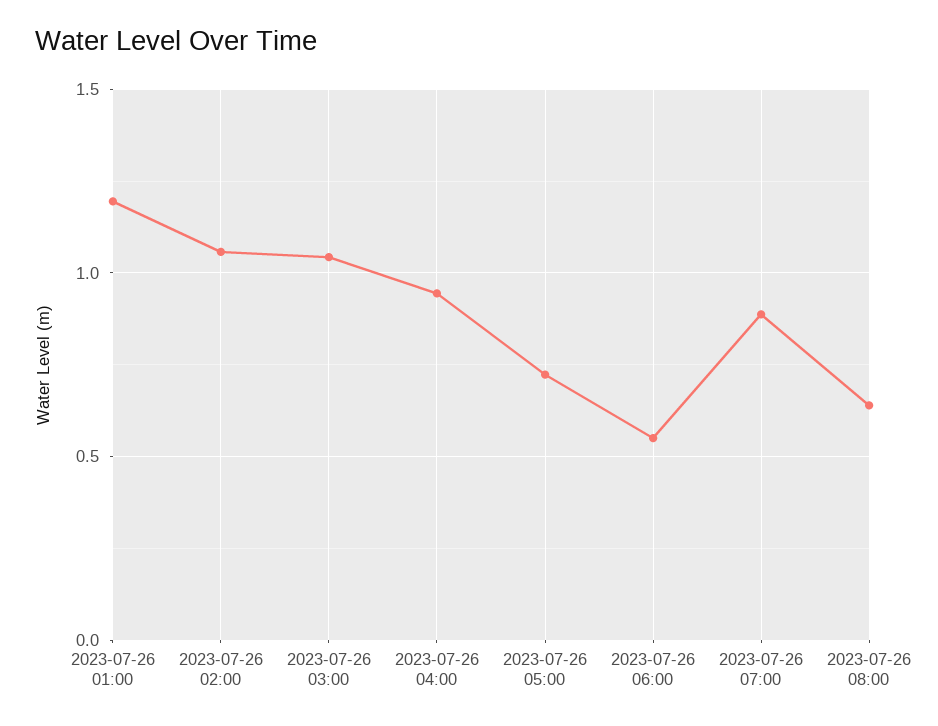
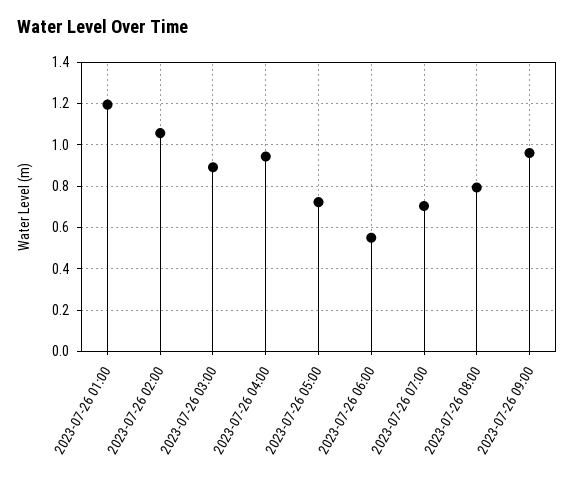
2023-07-26 03:00: 1.05 -> 0.9
2023-07-26 07:00: 0.9 -> 0.7
2023-07-26 08:00: 0.65 -> 0.8
2023-07-26 09:00: none -> 0.95

